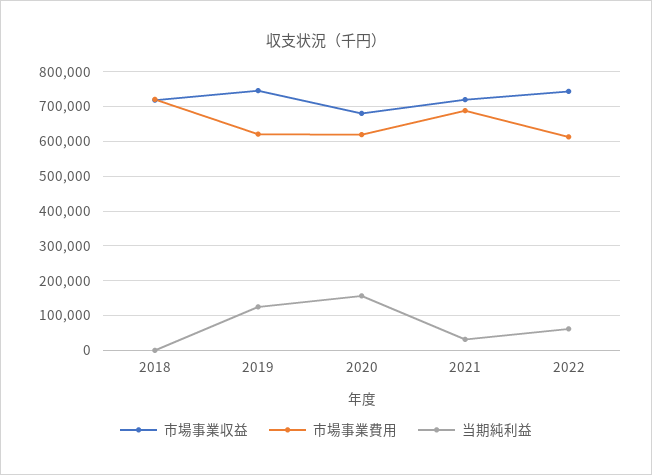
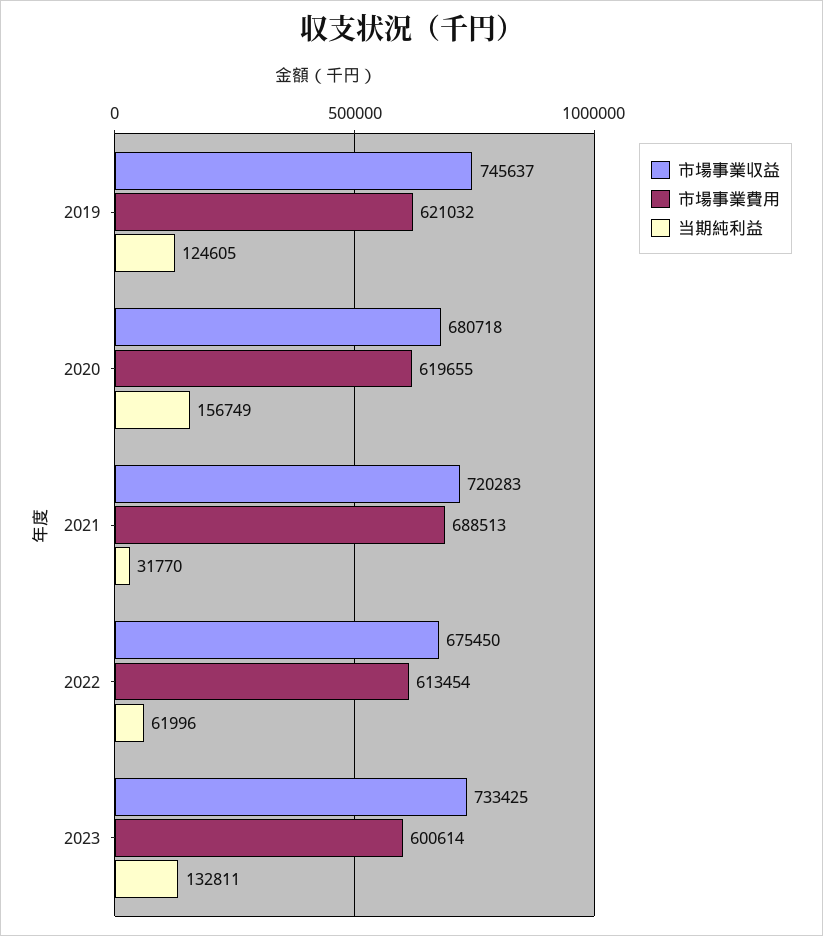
市場事業収益, 2018: 720000 -> none
市場事業費用, 2018: 720000 -> none
当期純利益, 2018: 0 -> none
市場事業収益, 2022: 740000 -> 675450
市場事業収益, 2023: none -> 733425
市場事業費用, 2023: none -> 600614
当期純利益, 2023: none -> 132811

